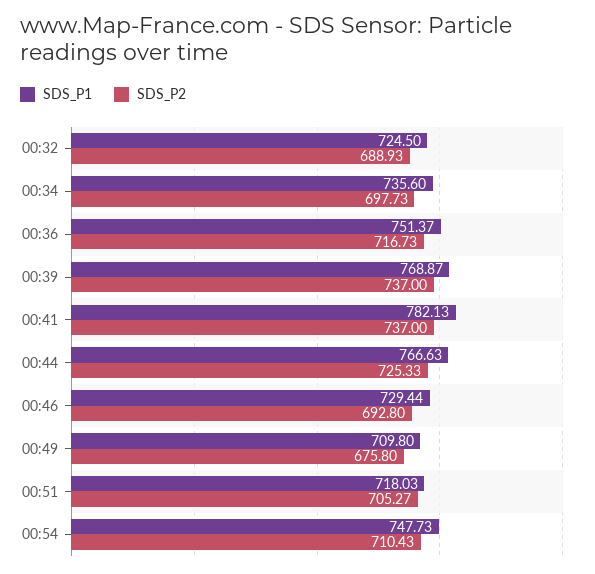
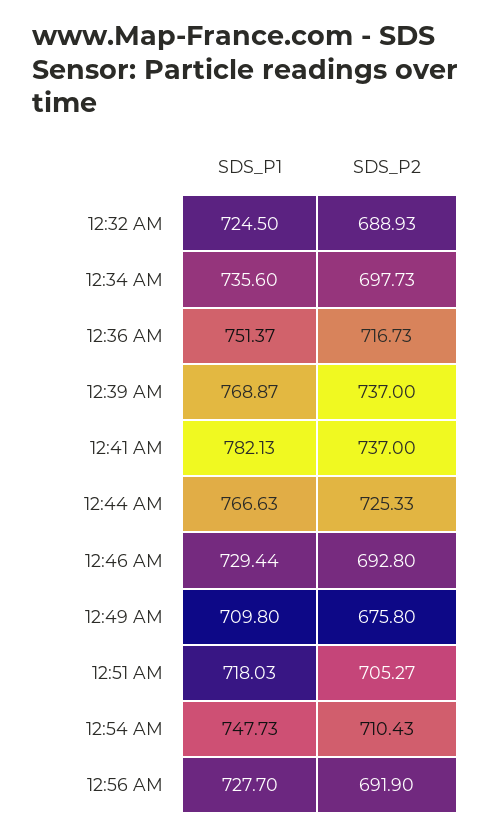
SDS_P1, 12:56 AM: none -> 727.7
SDS_P2, 12:56 AM: none -> 691.9

